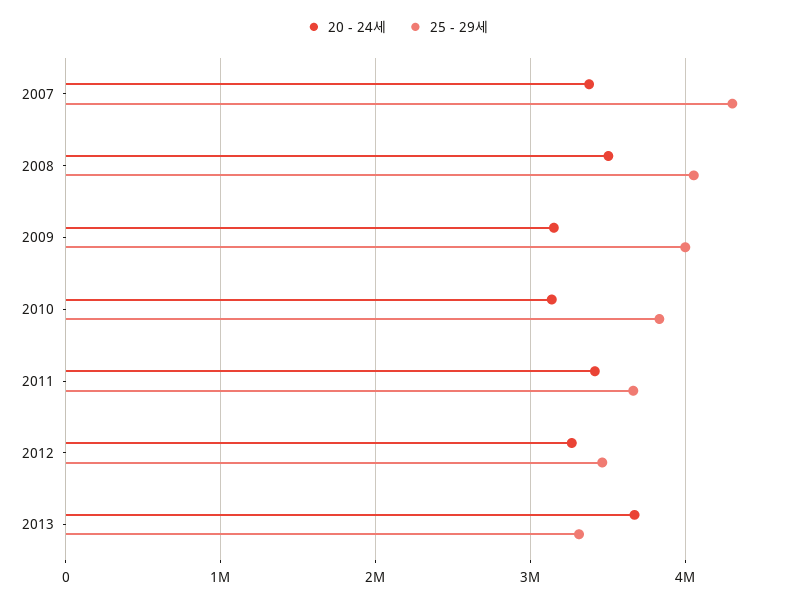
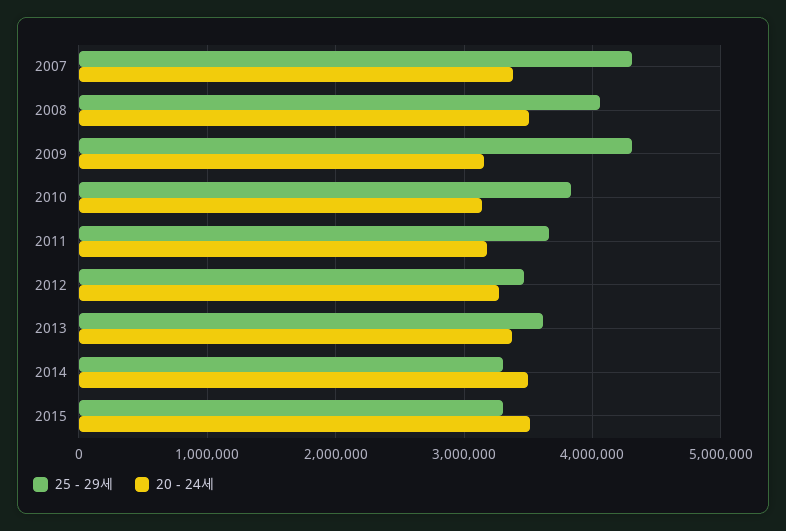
25 - 29세, 2009: 4000000 -> 4300000
20 - 24세, 2011: 3400000 -> 3200000
20 - 24세, 2013: 3700000 -> 3400000
25 - 29세, 2013: 3300000 -> 3600000
25 - 29세, 2014: none -> 3300000
20 - 24세, 2014: none -> 3500000
25 - 29세, 2015: none -> 3300000
20 - 24세, 2015: none -> 3500000

